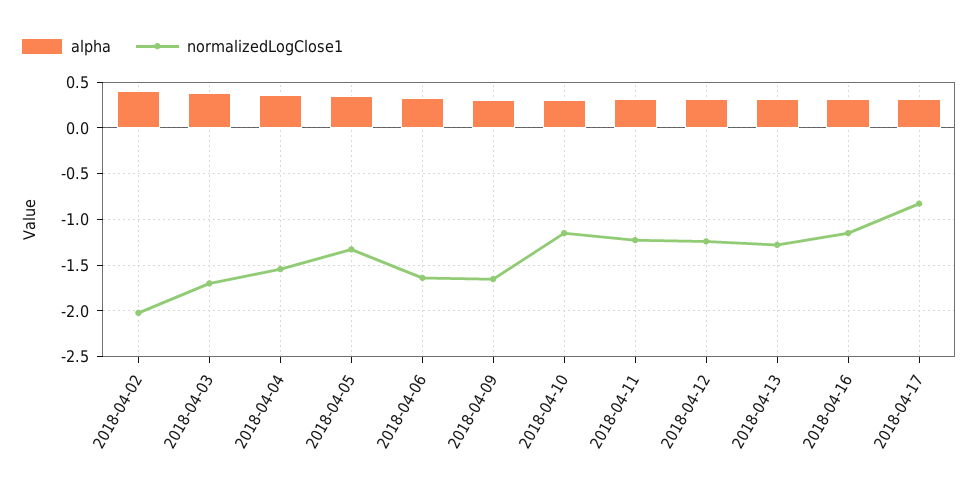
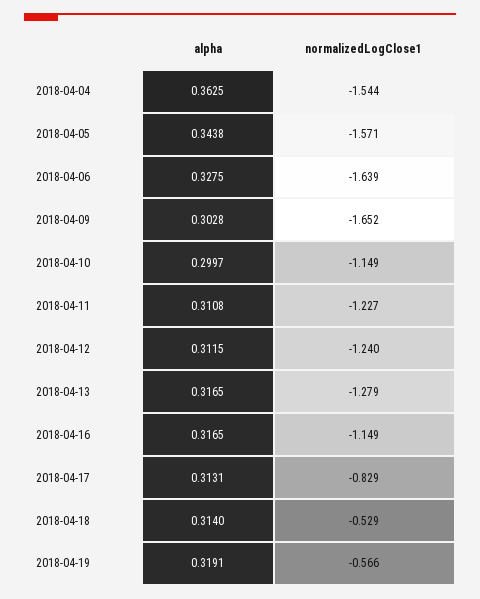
alpha, 2018-04-02: 0.4 -> none
normalizedLogClose1, 2018-04-02: -2 -> none
alpha, 2018-04-03: 0.4 -> none
normalizedLogClose1, 2018-04-03: -1.7 -> none
normalizedLogClose1, 2018-04-05: -1.3 -> -1.571
alpha, 2018-04-18: none -> 0.314
normalizedLogClose1, 2018-04-18: none -> -0.529
alpha, 2018-04-19: none -> 0.3191
normalizedLogClose1, 2018-04-19: none -> -0.566

